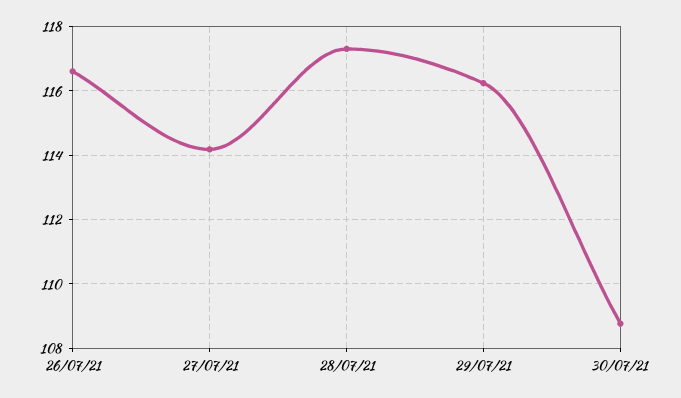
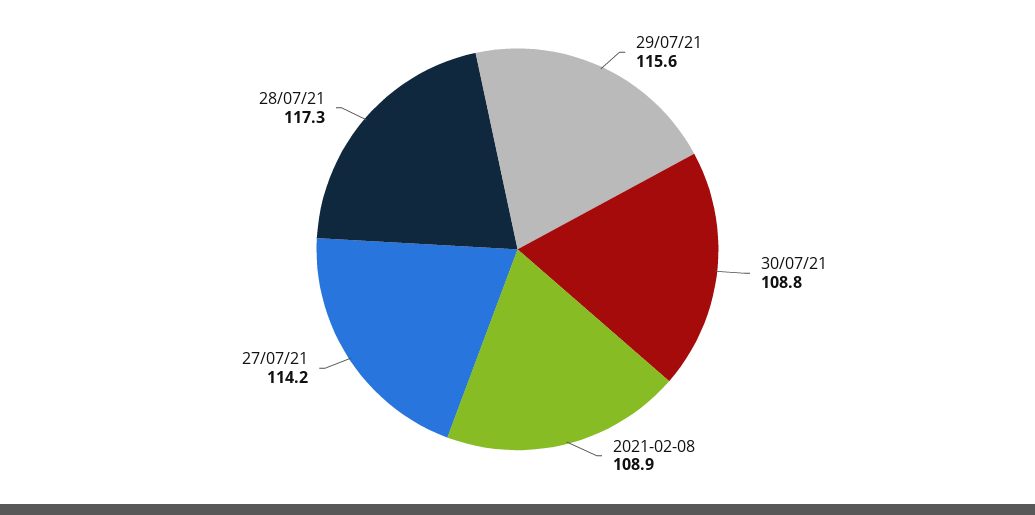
26/07/21: 116.6 -> none
29/07/21: 116.2 -> 115.6
2021-02-08: none -> 108.9

